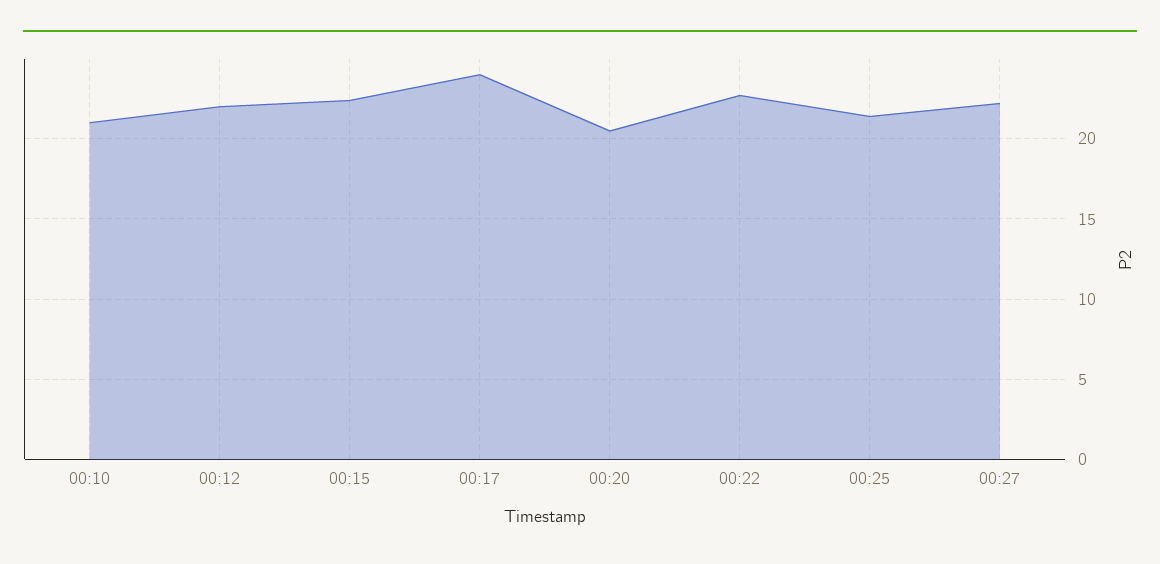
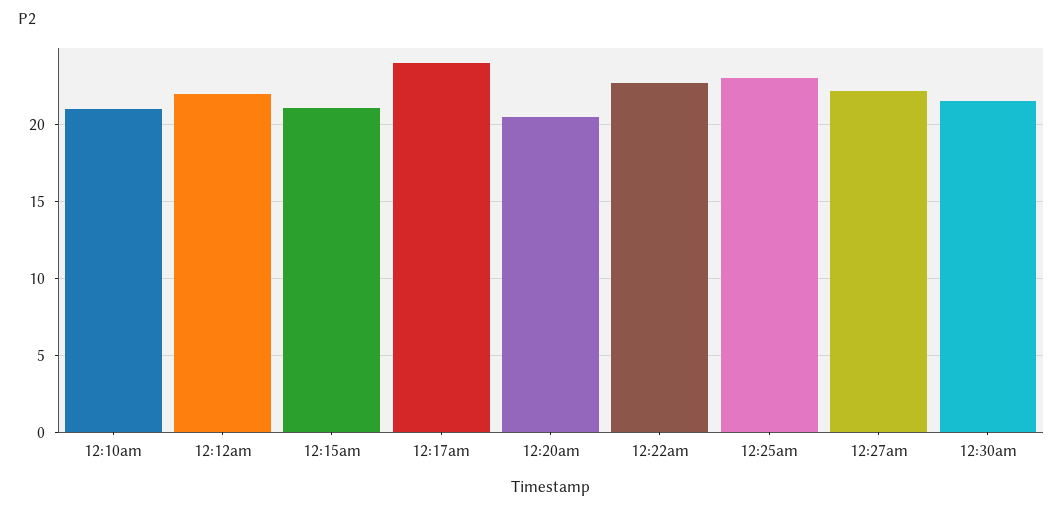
00:15: 22.5 -> 21
00:25: 21.5 -> 23
12:30am: none -> 21.5

